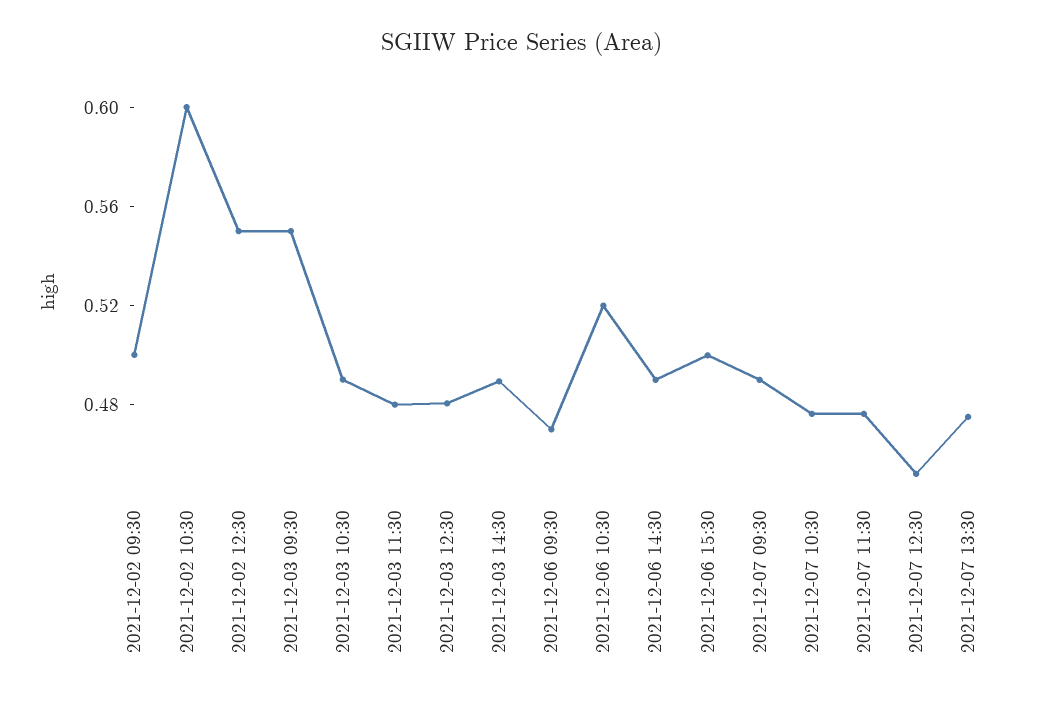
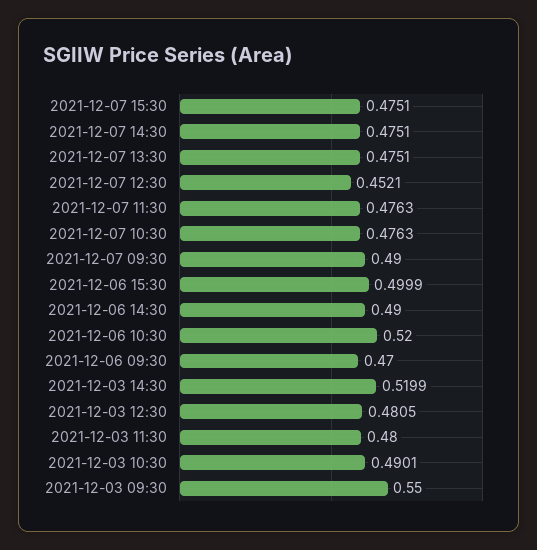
2021-12-02 09:30: 0.5 -> none
2021-12-02 10:30: 0.6 -> none
2021-12-02 12:30: 0.55 -> none
2021-12-03 14:30: 0.49 -> 0.5199
2021-12-07 15:30: none -> 0.4751
2021-12-07 14:30: none -> 0.4751

